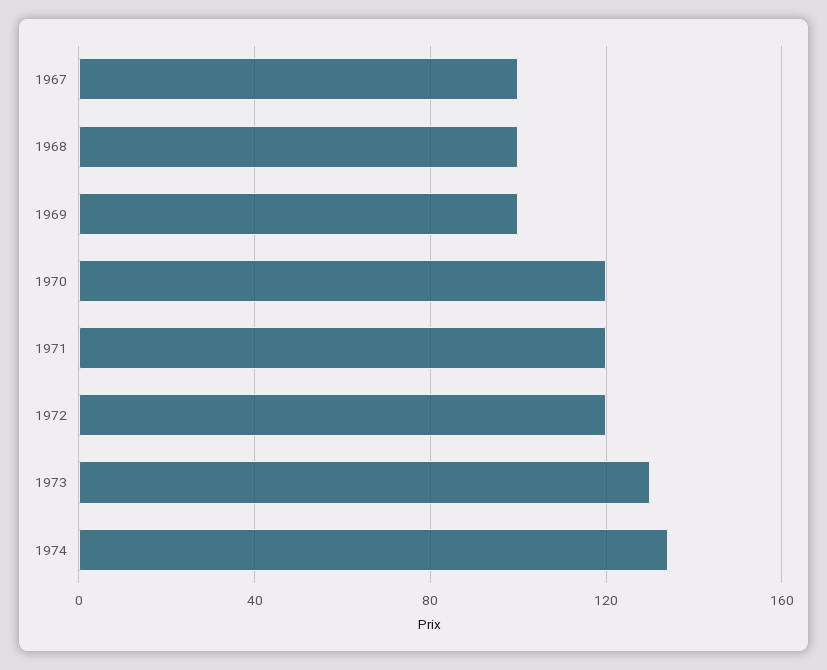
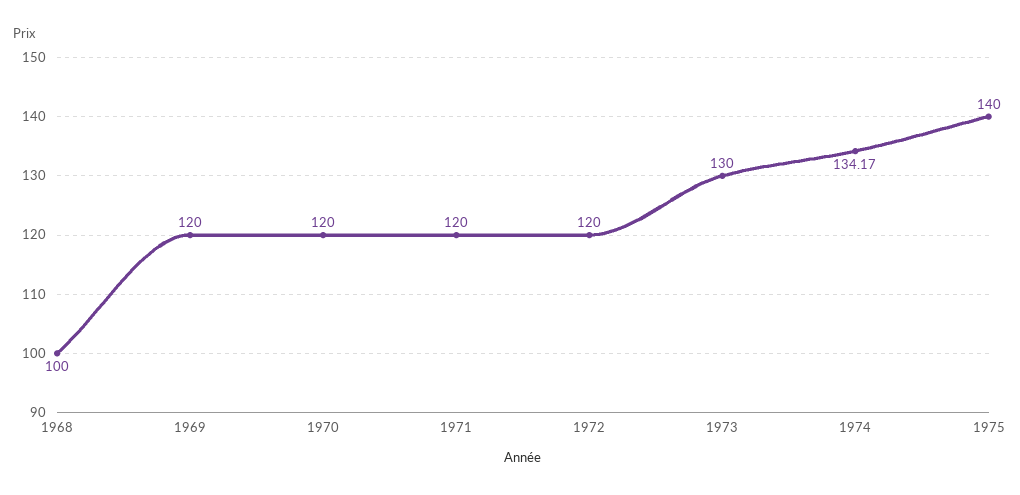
1967: 100 -> none
1969: 100 -> 120
1975: none -> 140

